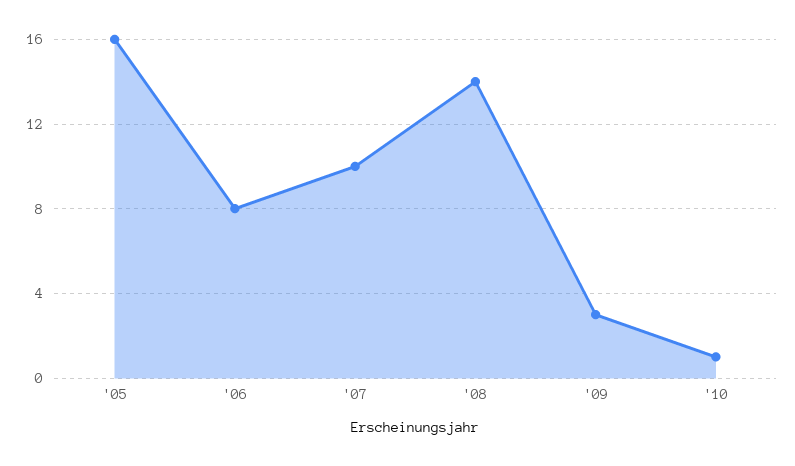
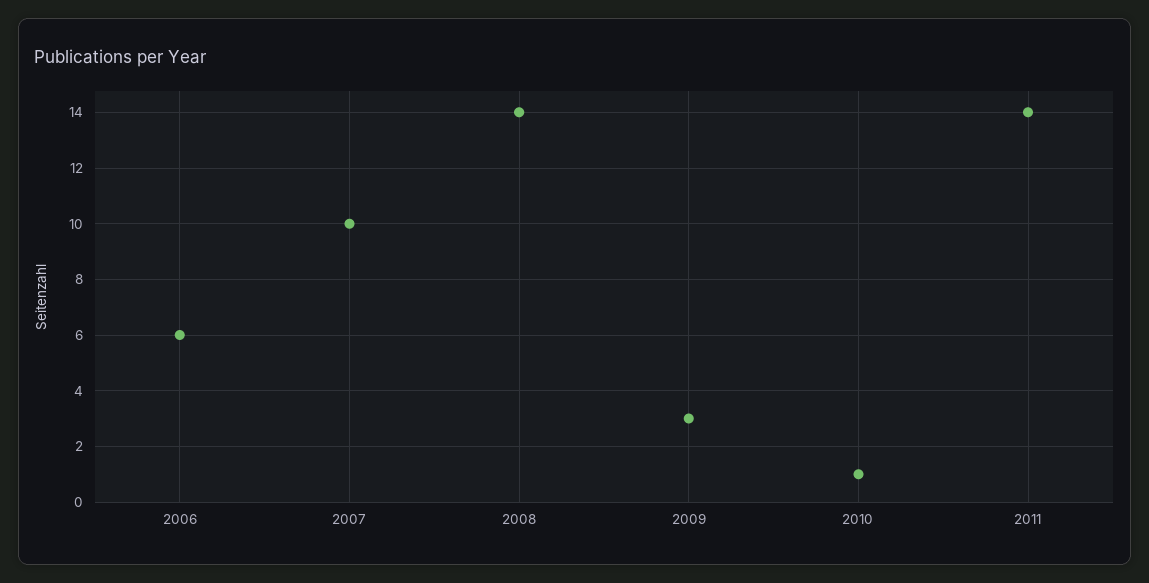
'05: 16 -> none
'06: 8 -> 6
2011: none -> 14

